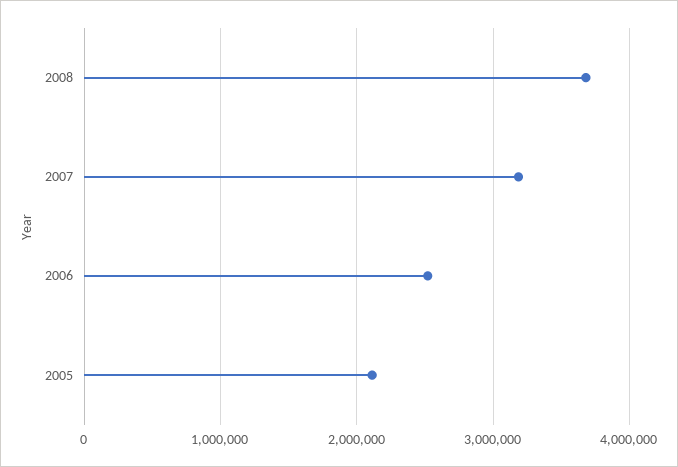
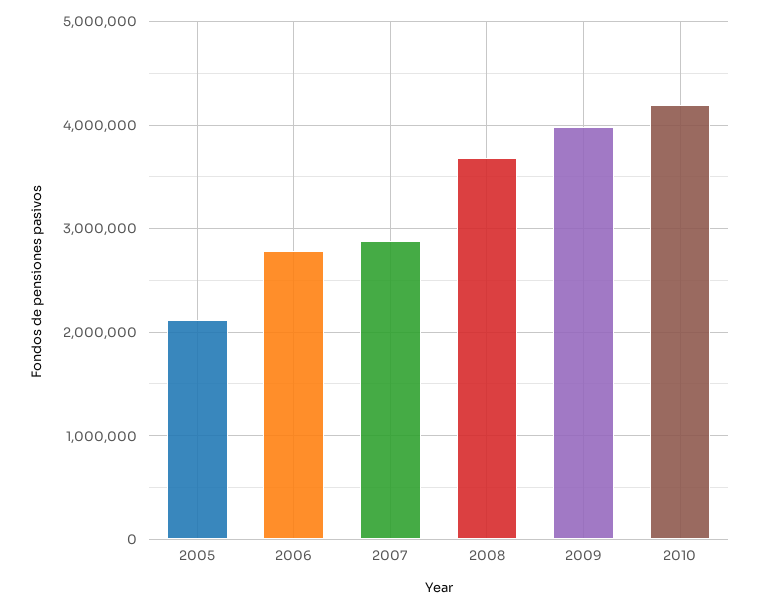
2007: 3200000 -> 2900000
2006: 2500000 -> 2800000
2009: none -> 4000000
2010: none -> 4200000

